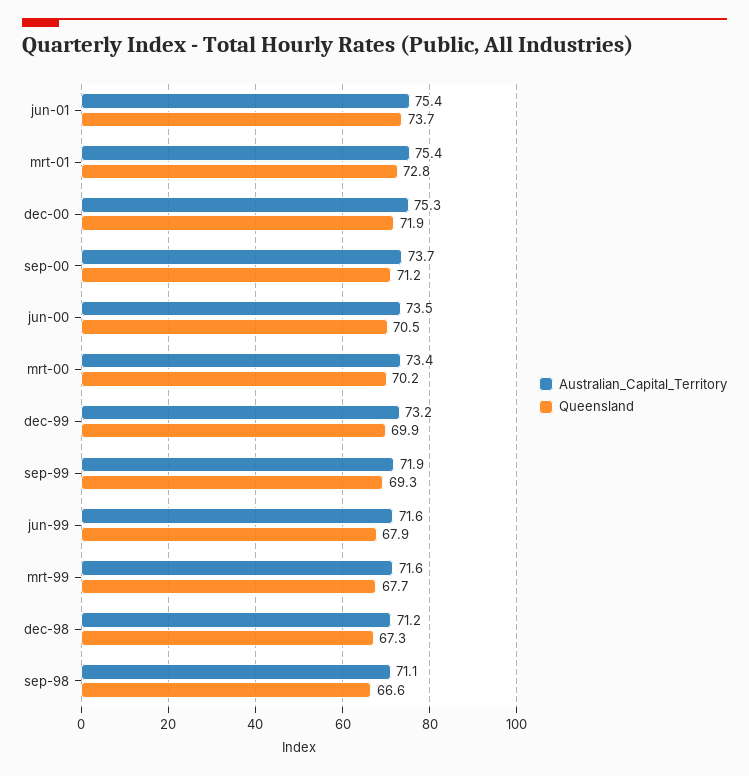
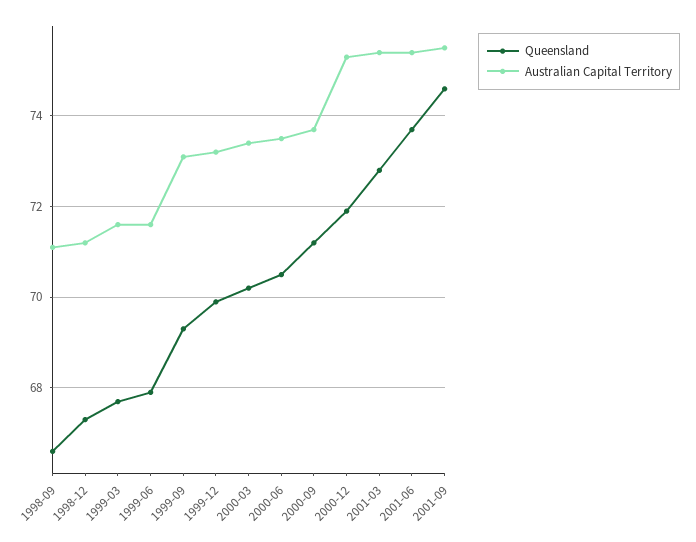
Australian_Capital_Territory, sep-99: 71.9 -> 73
Queensland, 2001-09: none -> 74.5
Australian_Capital_Territory, 2001-09: none -> 75.5

